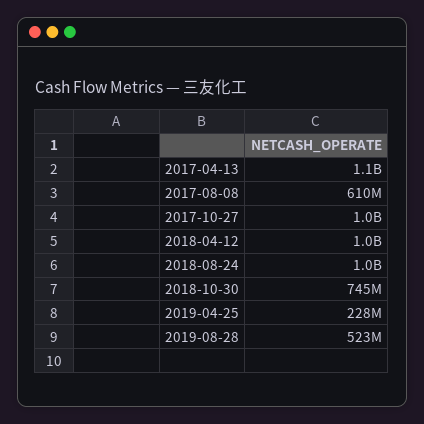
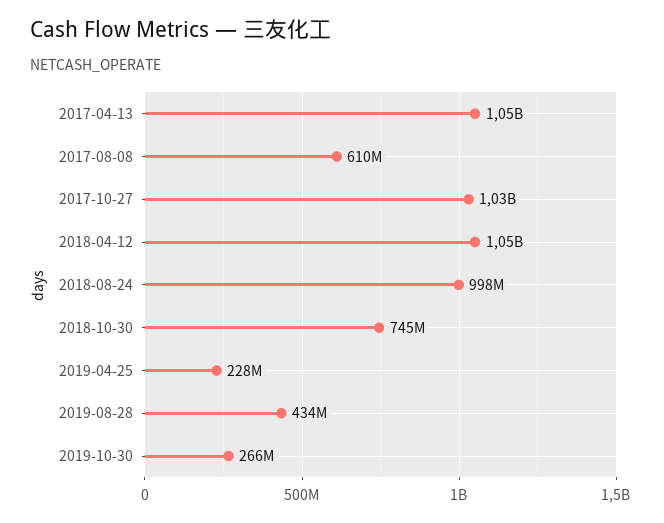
2019-08-28: 523000000 -> 434000000
2019-10-30: none -> 266000000

